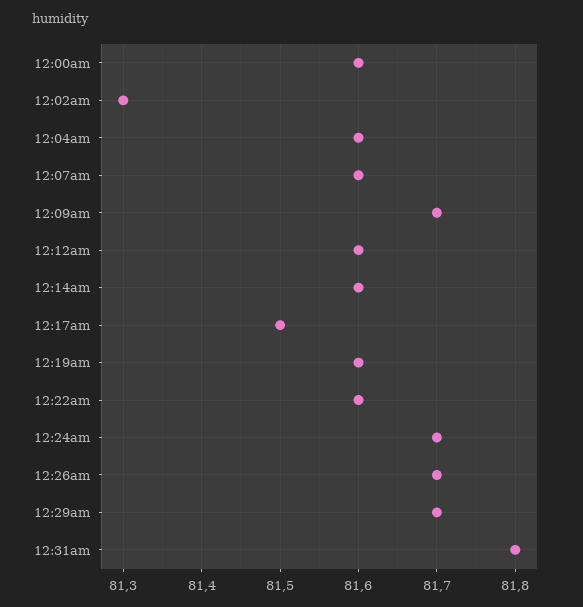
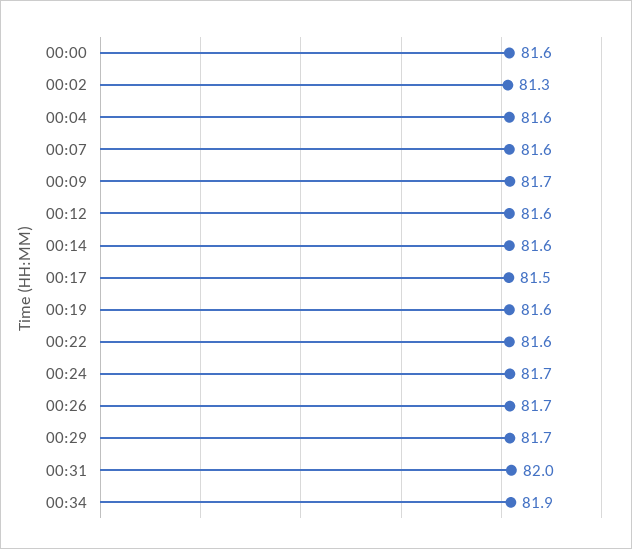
12:31am: 81.8 -> 82
00:34: none -> 81.9

